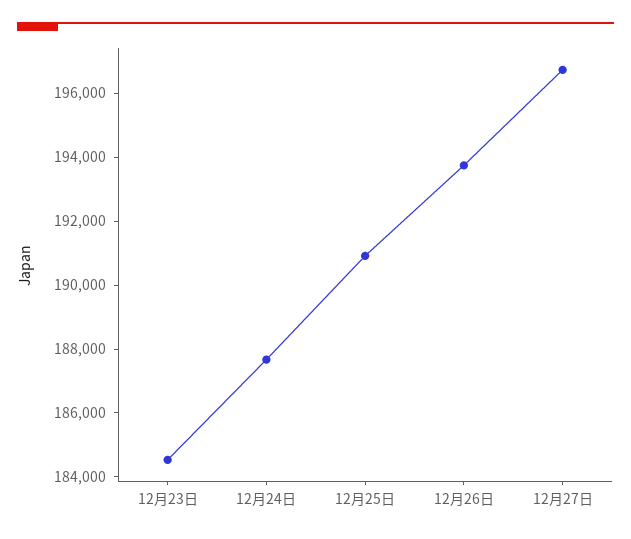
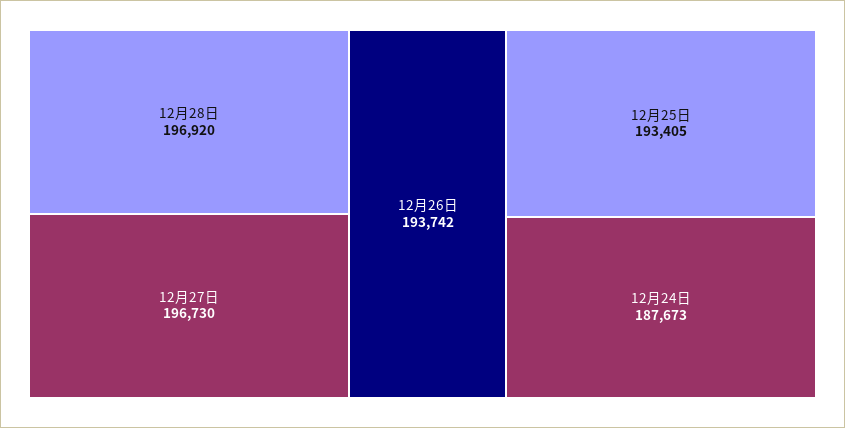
12月23日: 184500 -> none
12月25日: 191000 -> 193405
12月28日: none -> 196920

